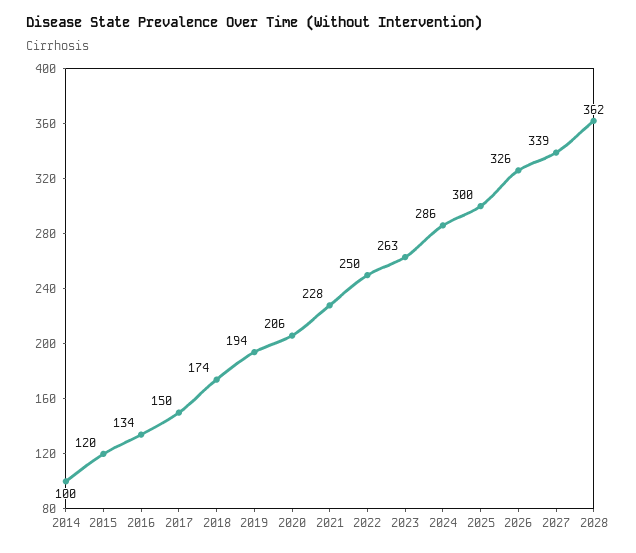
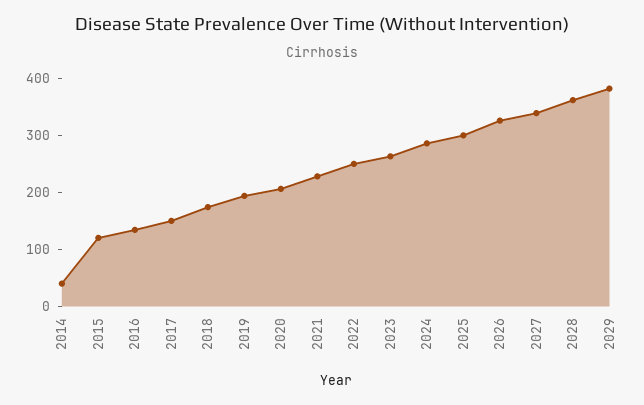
2014: 100 -> 40
2029: none -> 380

